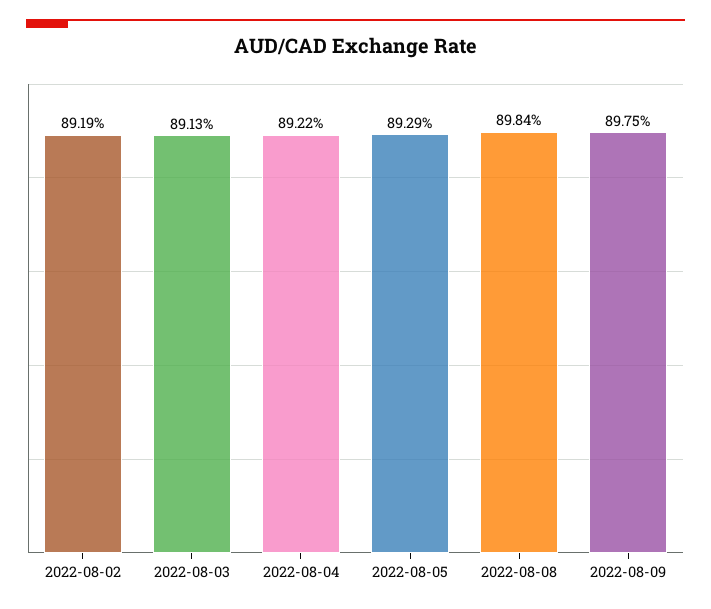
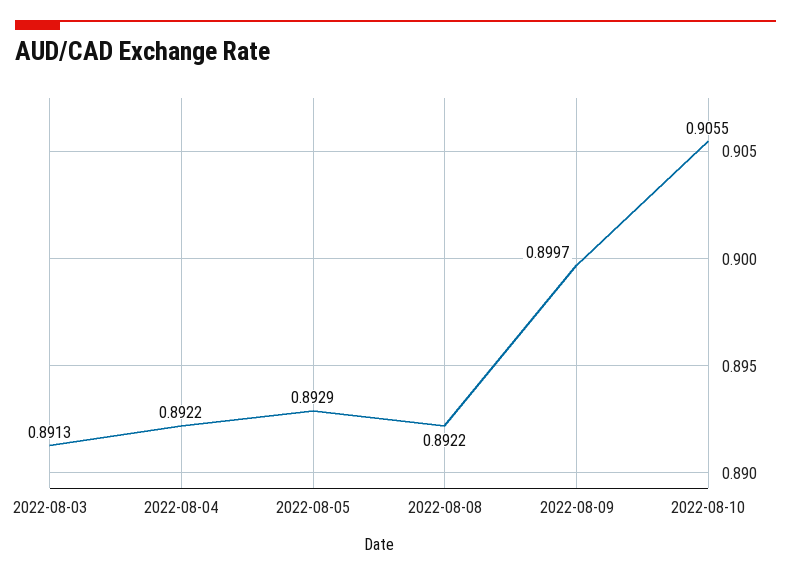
2022-08-02: 0.8919 -> none
2022-08-08: 0.8984 -> 0.8922
2022-08-09: 0.8975 -> 0.8997
2022-08-10: none -> 0.9055

